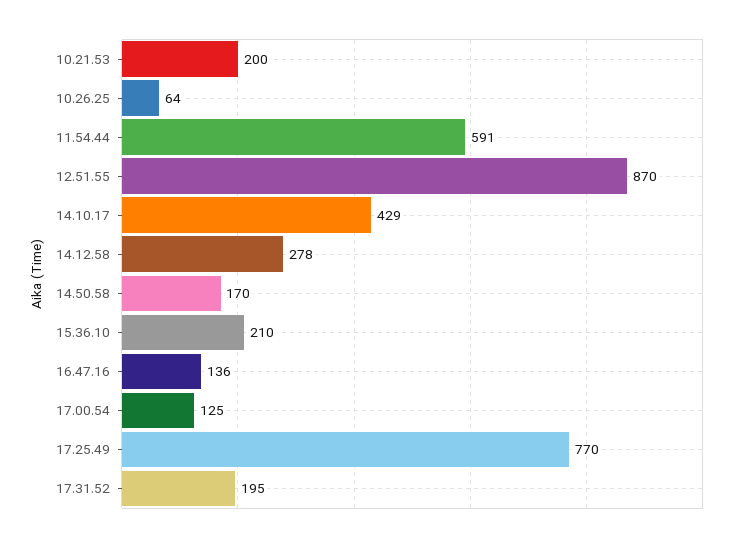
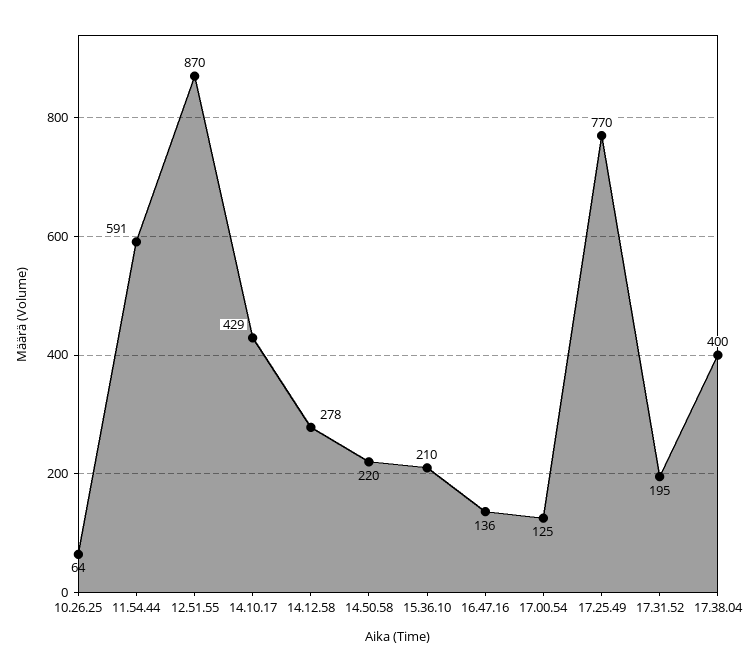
10.21.53: 200 -> none
14.50.58: 170 -> 220
17.38.04: none -> 400

